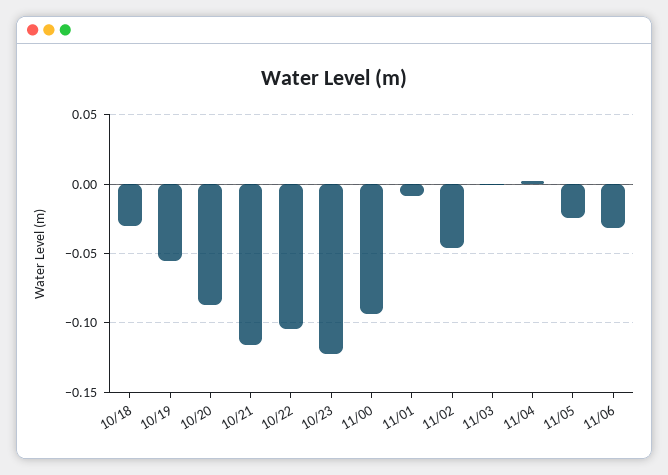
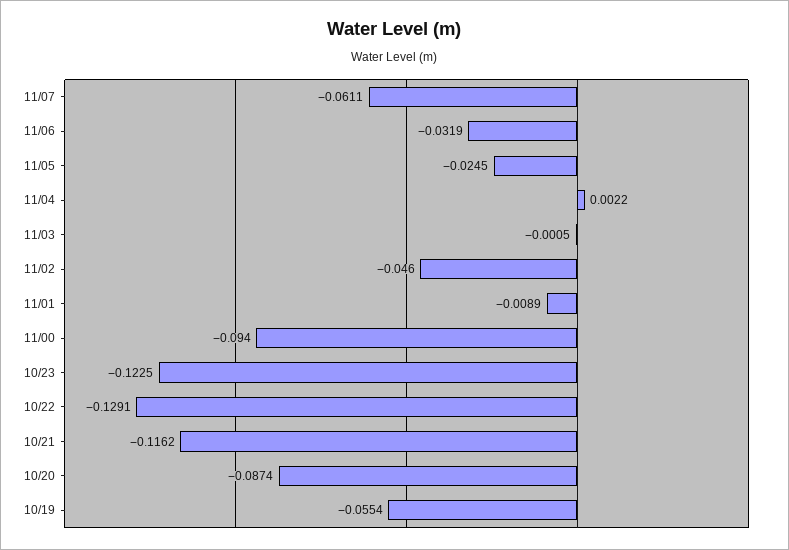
10/18: -0.03 -> none
10/22: -0.105 -> -0.1291
11/07: none -> -0.0611

